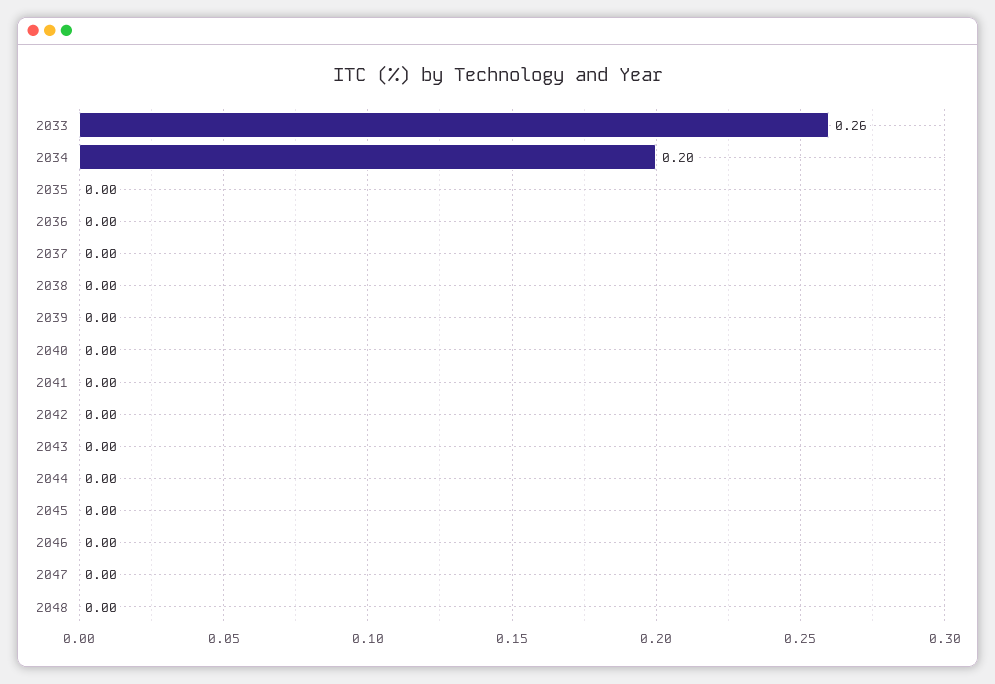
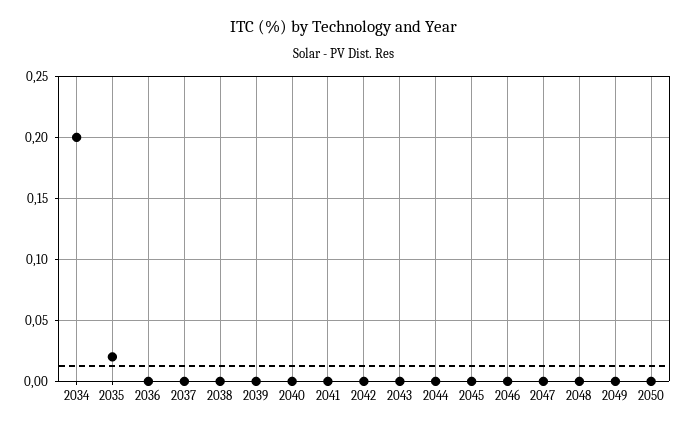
2033: 0.26 -> none
2035: 0 -> 0.02
2049: none -> 0
2050: none -> 0

